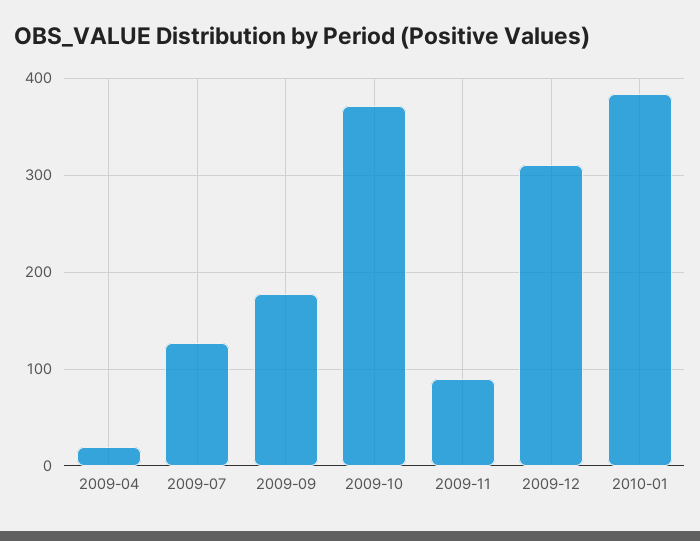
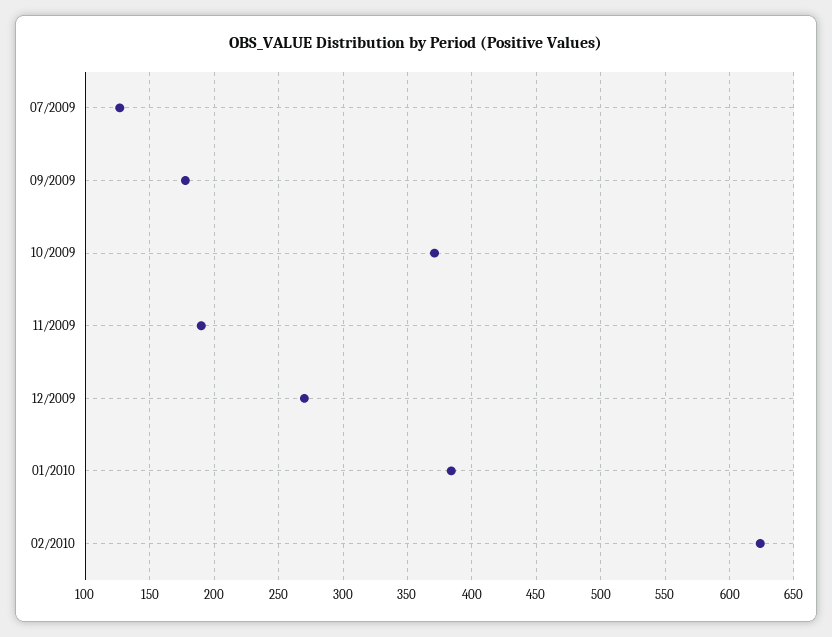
2009-04: 20 -> none
2009-11: 90 -> 190
2009-12: 310 -> 270
02/2010: none -> 625

